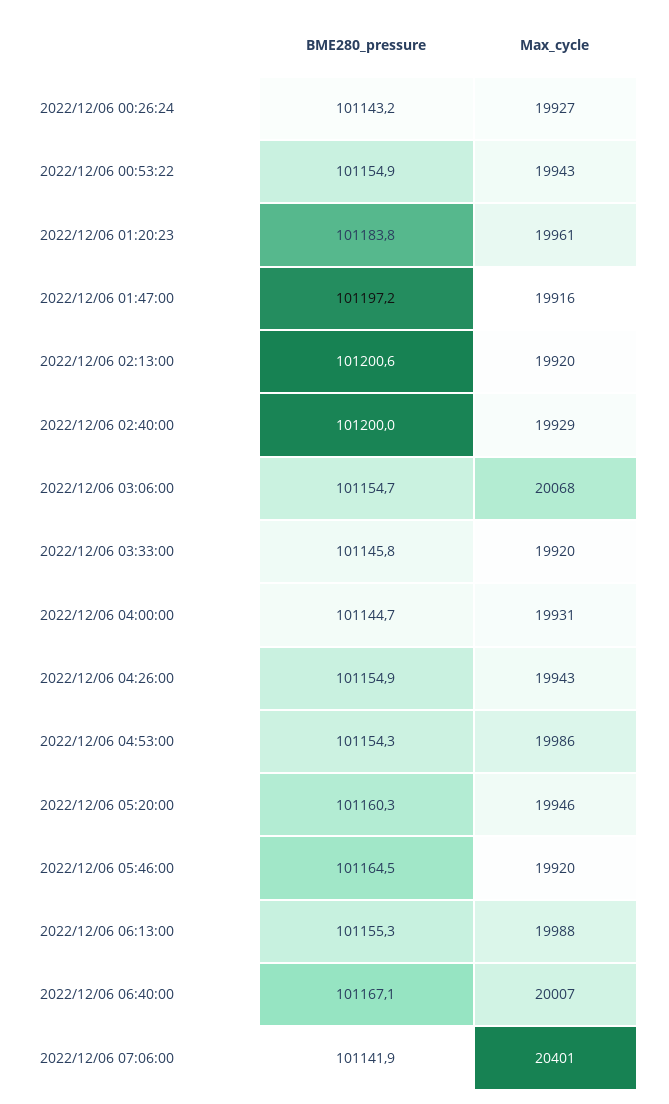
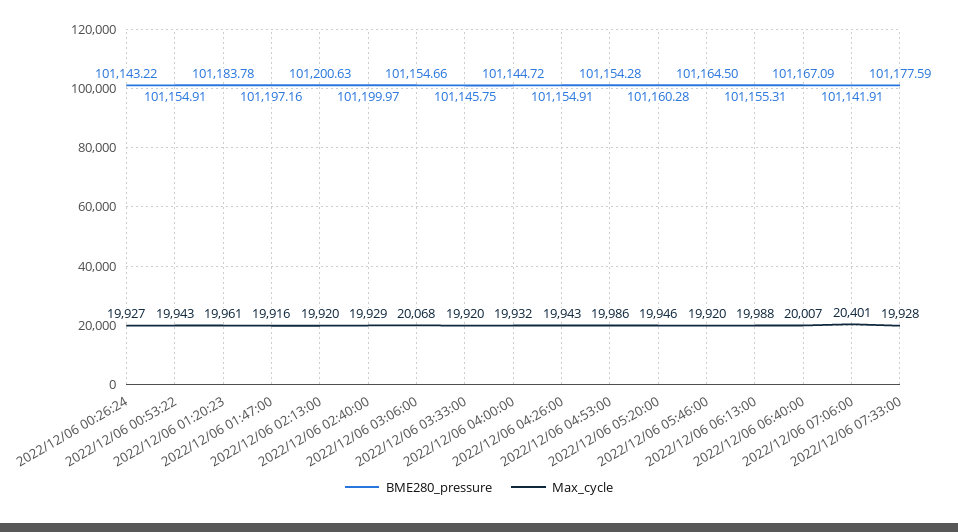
Max_cycle, 2022/12/06 04:00:00: 19931 -> 19932
BME280_pressure, 2022/12/06 07:33:00: none -> 101177.59
Max_cycle, 2022/12/06 07:33:00: none -> 19928

